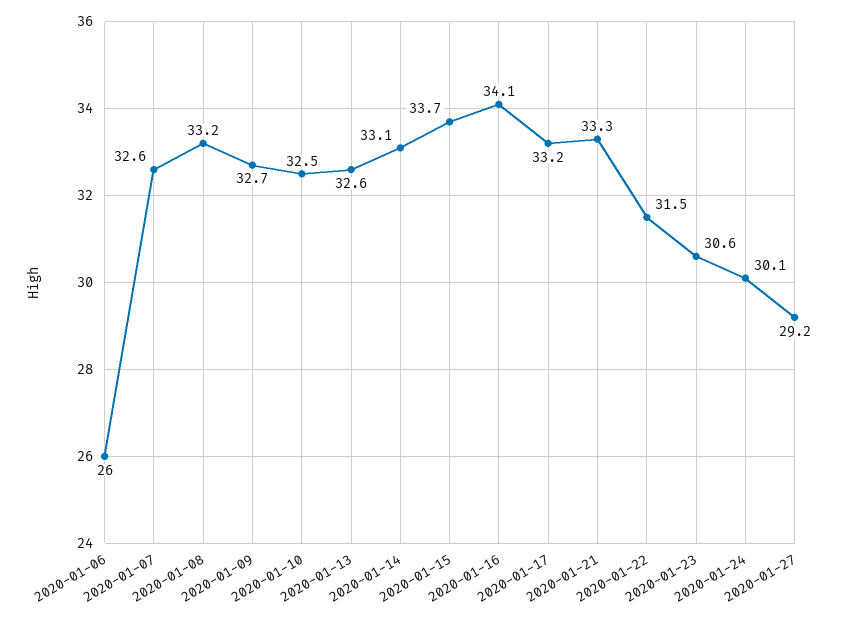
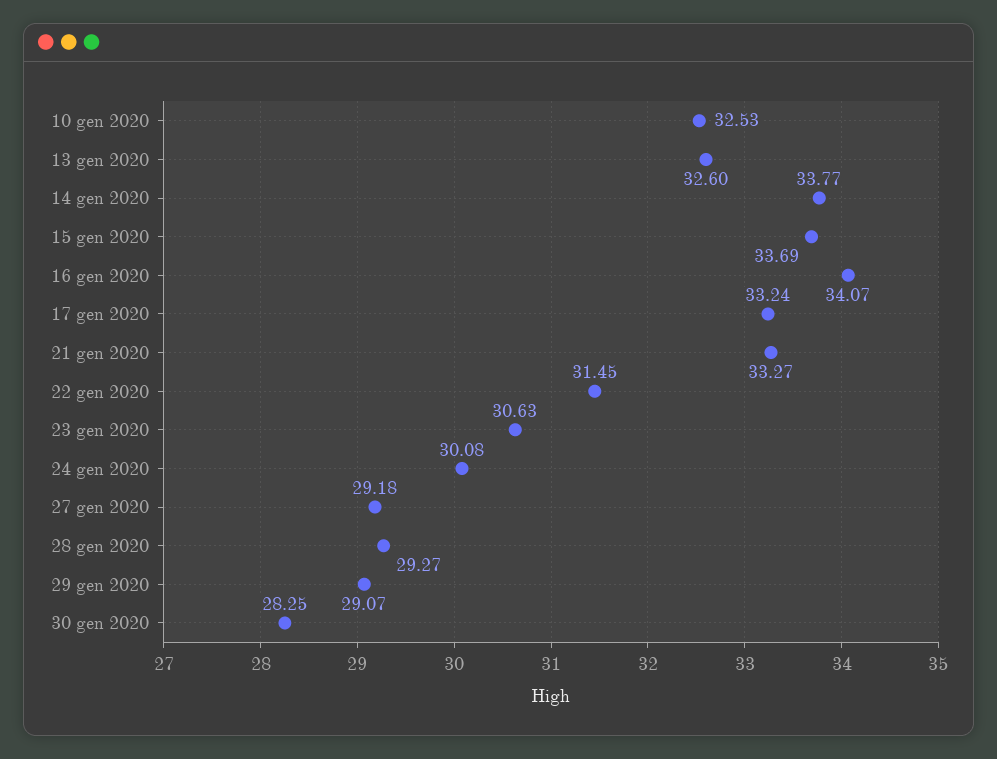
2020-01-06: 26 -> none
2020-01-07: 32.6 -> none
2020-01-08: 33.2 -> none
2020-01-09: 32.7 -> none
2020-01-14: 33.1 -> 33.77
28 gen 2020: none -> 29.27
29 gen 2020: none -> 29.07
30 gen 2020: none -> 28.25

